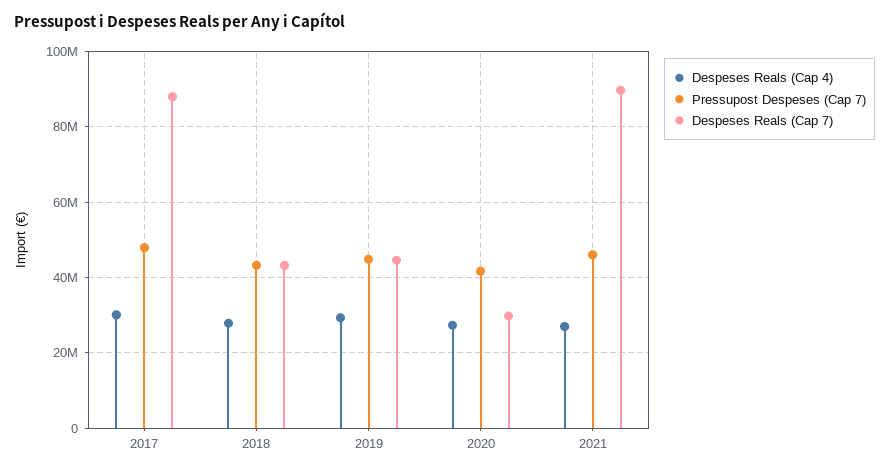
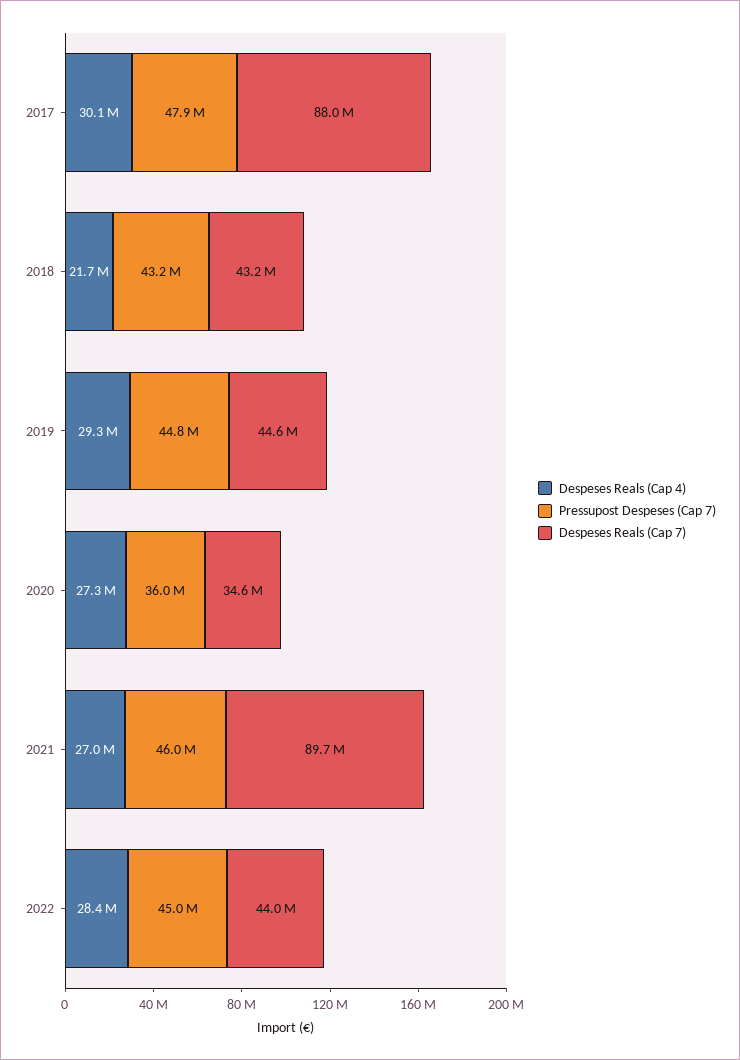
Despeses Reals (Cap 4), 2018: 28000000 -> 21700000
Pressupost Despeses (Cap 7), 2020: 42000000 -> 36000000
Despeses Reals (Cap 7), 2020: 30000000 -> 34600000
Despeses Reals (Cap 4), 2022: none -> 28400000
Pressupost Despeses (Cap 7), 2022: none -> 45000000
Despeses Reals (Cap 7), 2022: none -> 44000000

